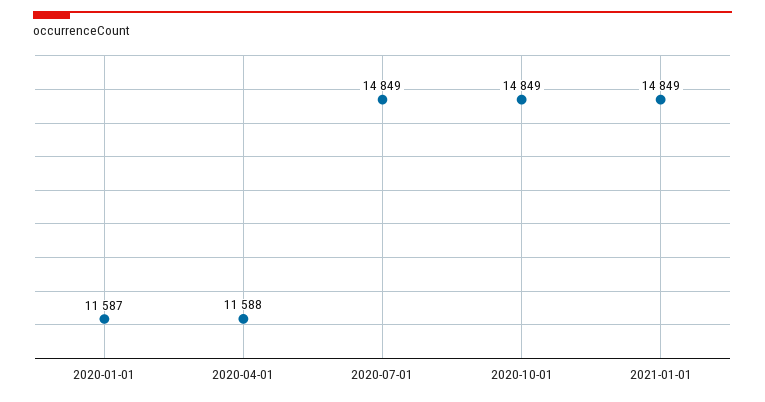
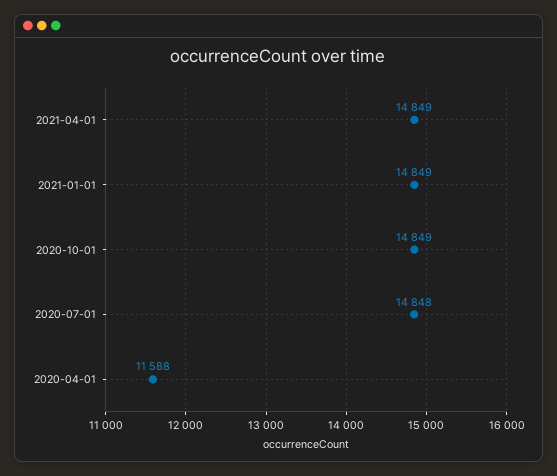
2020-01-01: 11587 -> none
2020-07-01: 14849 -> 14848
2021-04-01: none -> 14849

